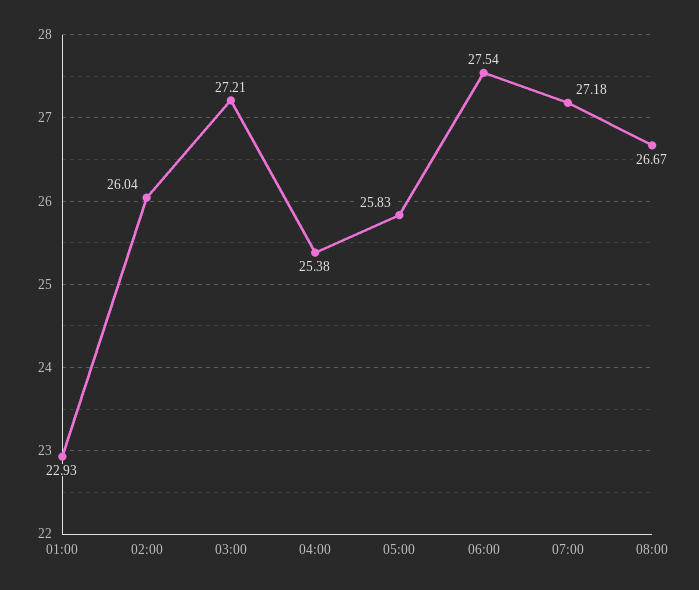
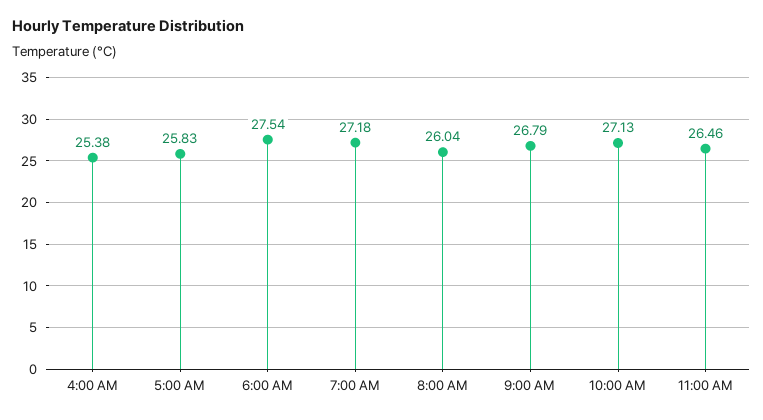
01:00: 22.93 -> none
02:00: 26.04 -> none
03:00: 27.21 -> none
08:00: 26.67 -> 26.04
9:00 AM: none -> 26.79
10:00 AM: none -> 27.13
11:00 AM: none -> 26.46

